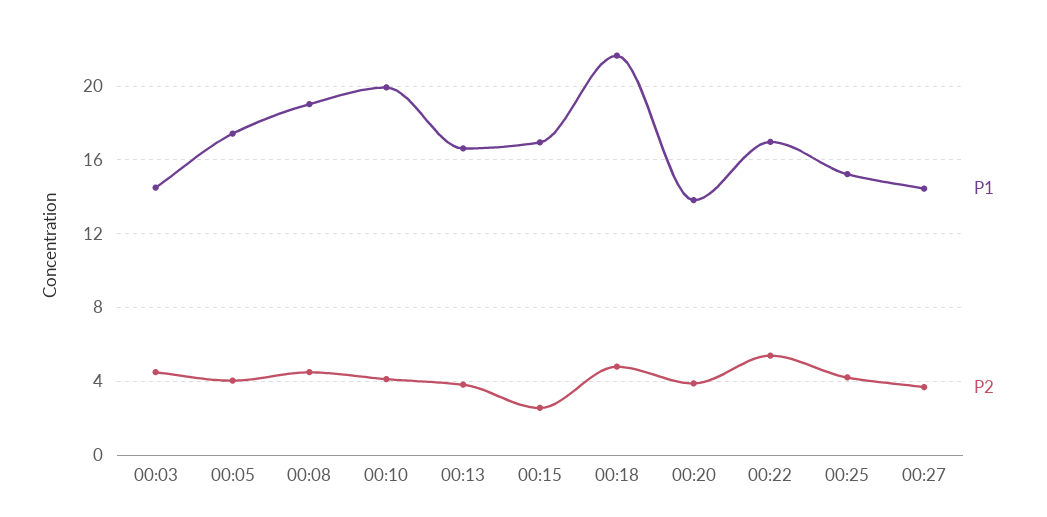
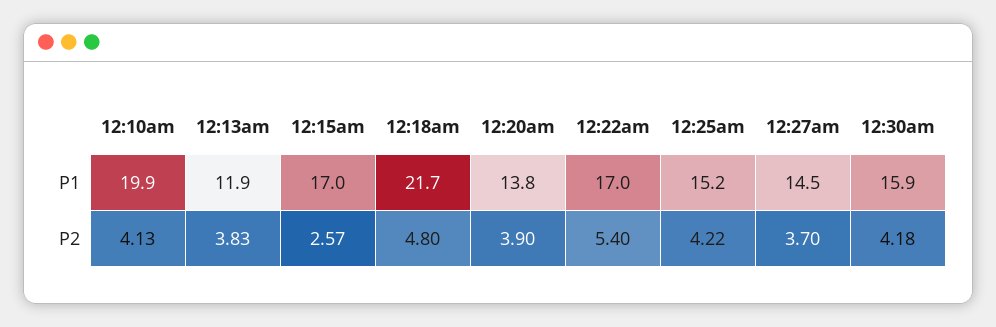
P1, 00:03: 14.5 -> none
P2, 00:03: 4.5 -> none
P1, 00:05: 17.5 -> none
P2, 00:05: 4 -> none
P1, 00:08: 19 -> none
P2, 00:08: 4.5 -> none
P1, 00:13: 16.5 -> 11.9
P1, 12:30am: none -> 15.9
P2, 12:30am: none -> 4.18

